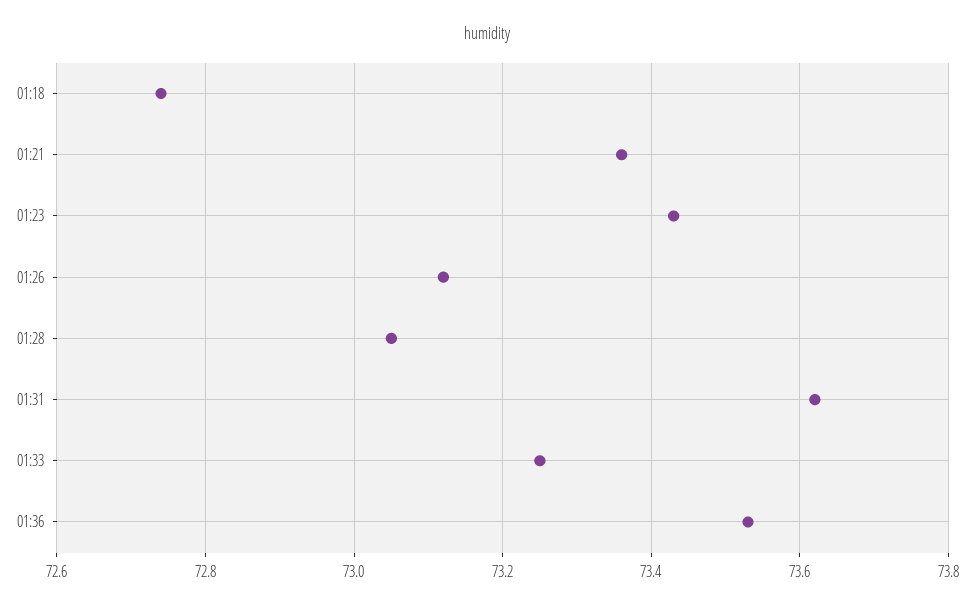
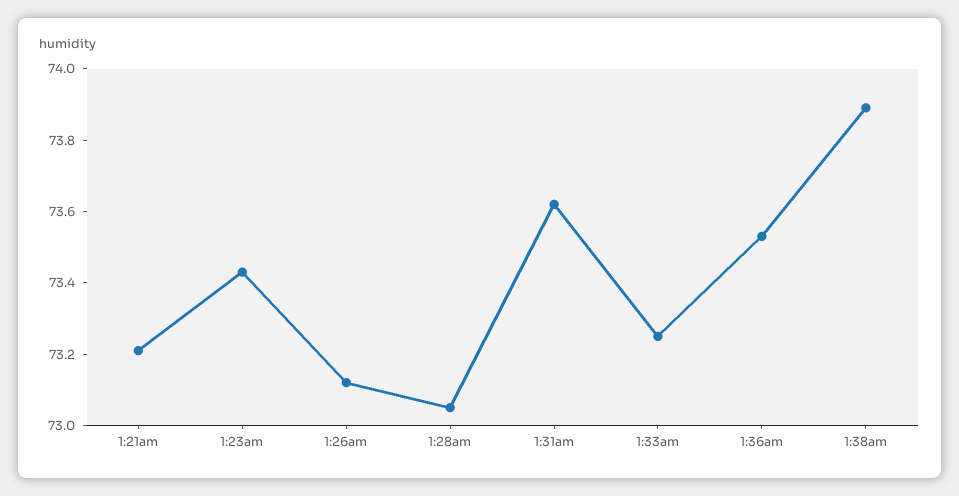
01:18: 72.75 -> none
01:21: 73.35 -> 73.2
1:38am: none -> 73.9

